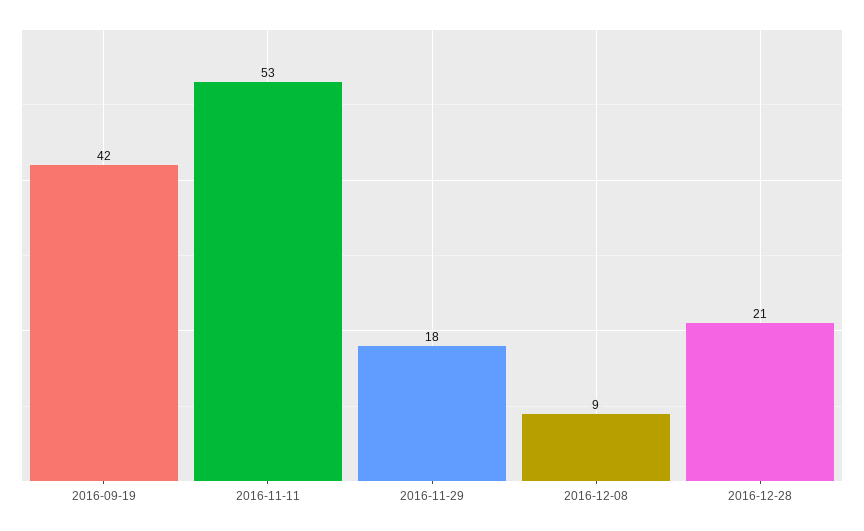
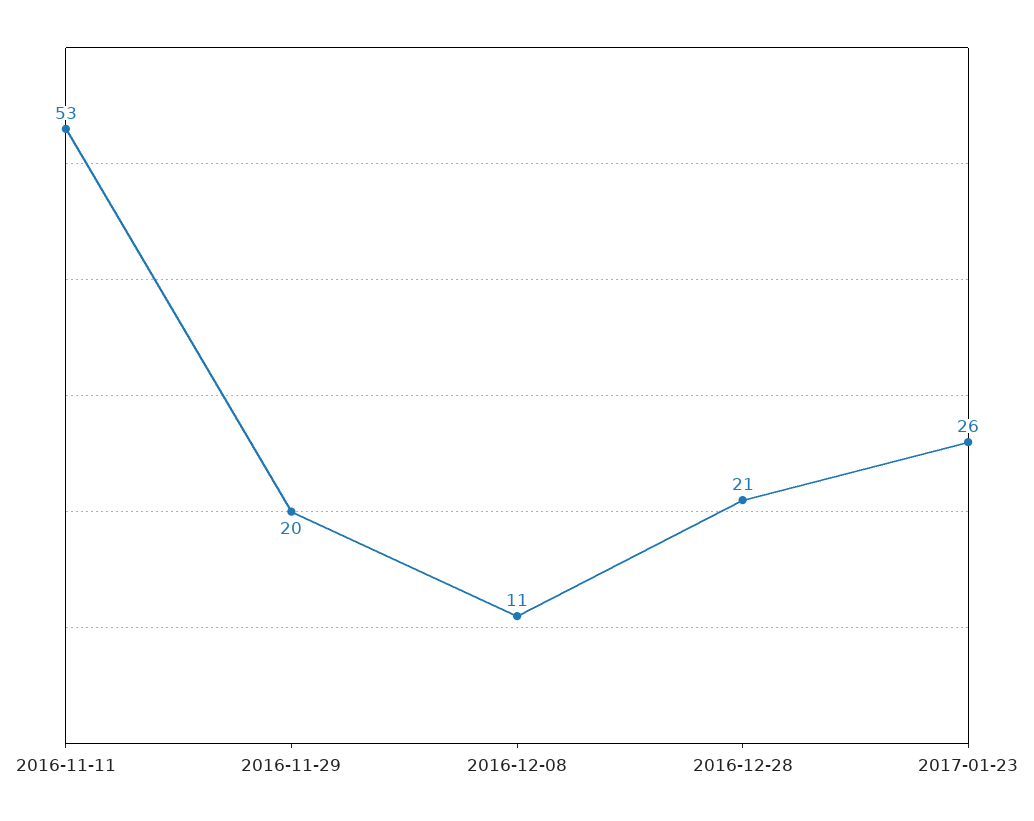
2016-09-19: 42 -> none
2016-11-29: 18 -> 20
2016-12-08: 9 -> 11
2017-01-23: none -> 26

